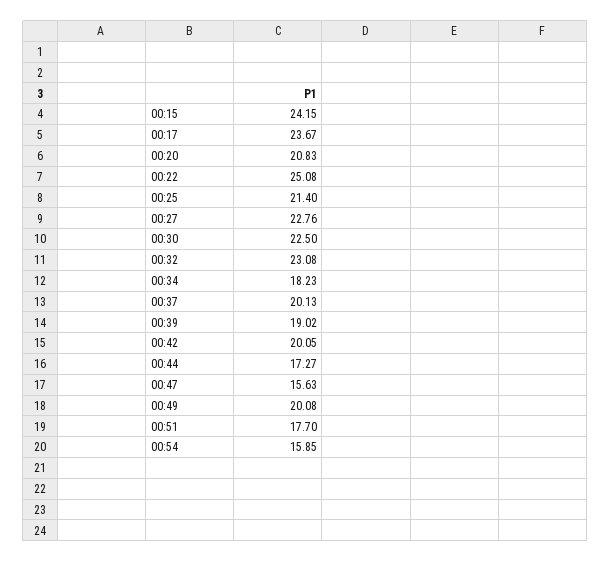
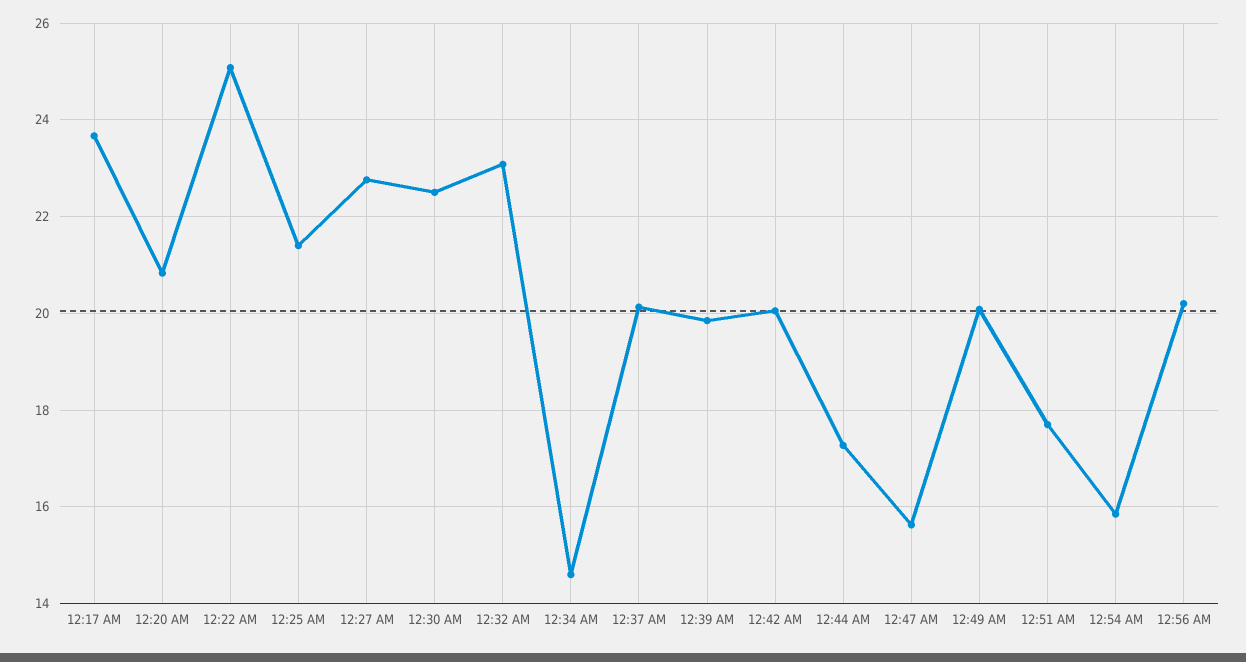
00:15: 24.15 -> none
00:34: 18.23 -> 14.6
00:39: 19.02 -> 19.8
12:56 AM: none -> 20.2

